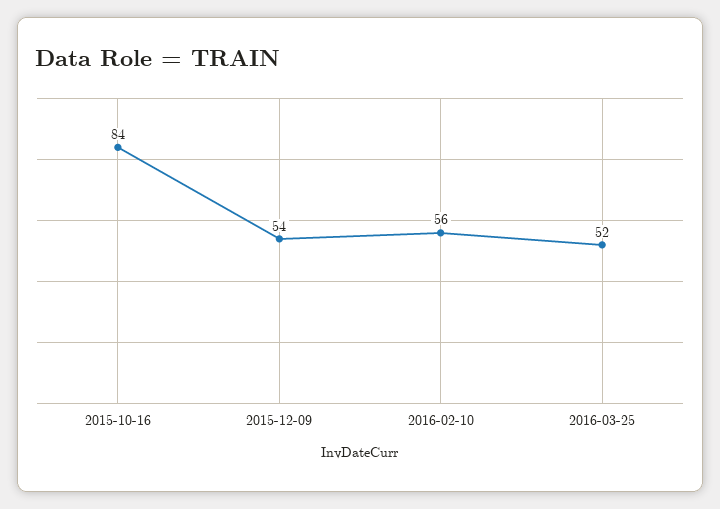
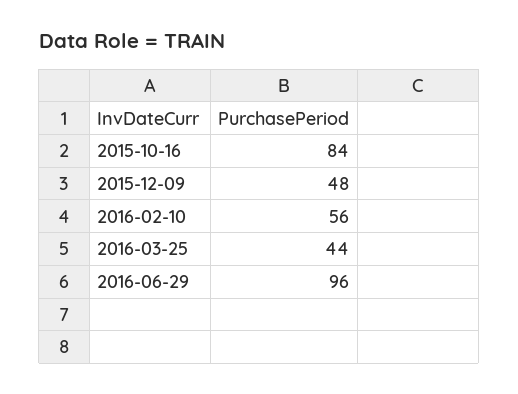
2015-12-09: 54 -> 48
2016-03-25: 52 -> 44
2016-06-29: none -> 96

